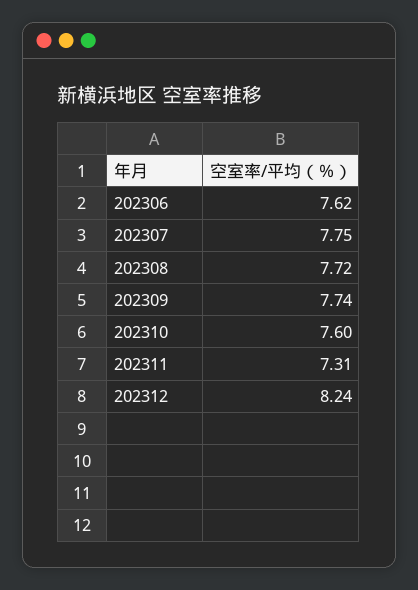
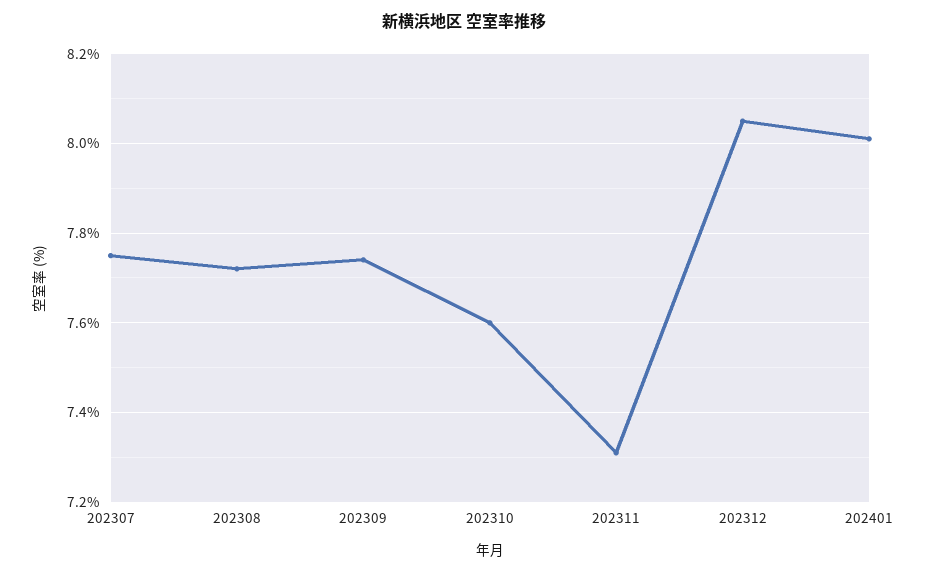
202306: 7.62 -> none
202312: 8.24 -> 8.05
202401: none -> 8

